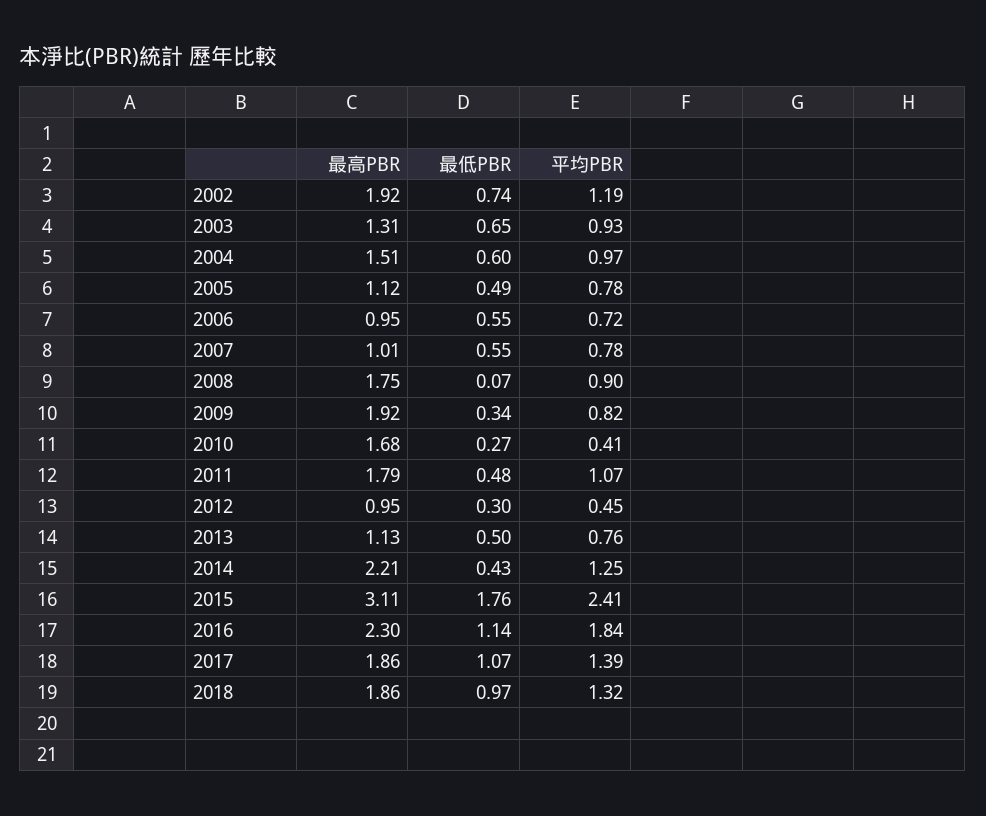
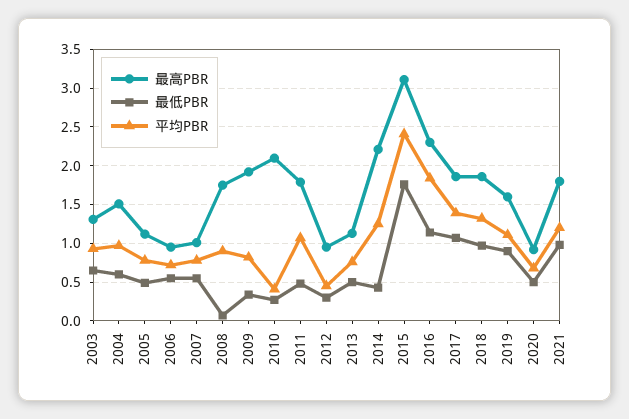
最高PBR, 2002: 1.92 -> none
最低PBR, 2002: 0.74 -> none
平均PBR, 2002: 1.19 -> none
最高PBR, 2010: 1.68 -> 2.1
最高PBR, 2019: none -> 1.6
最低PBR, 2019: none -> 0.9
平均PBR, 2019: none -> 1.1
最高PBR, 2020: none -> 0.9
最低PBR, 2020: none -> 0.5
平均PBR, 2020: none -> 0.7
最高PBR, 2021: none -> 1.8
最低PBR, 2021: none -> 1
平均PBR, 2021: none -> 1.2

